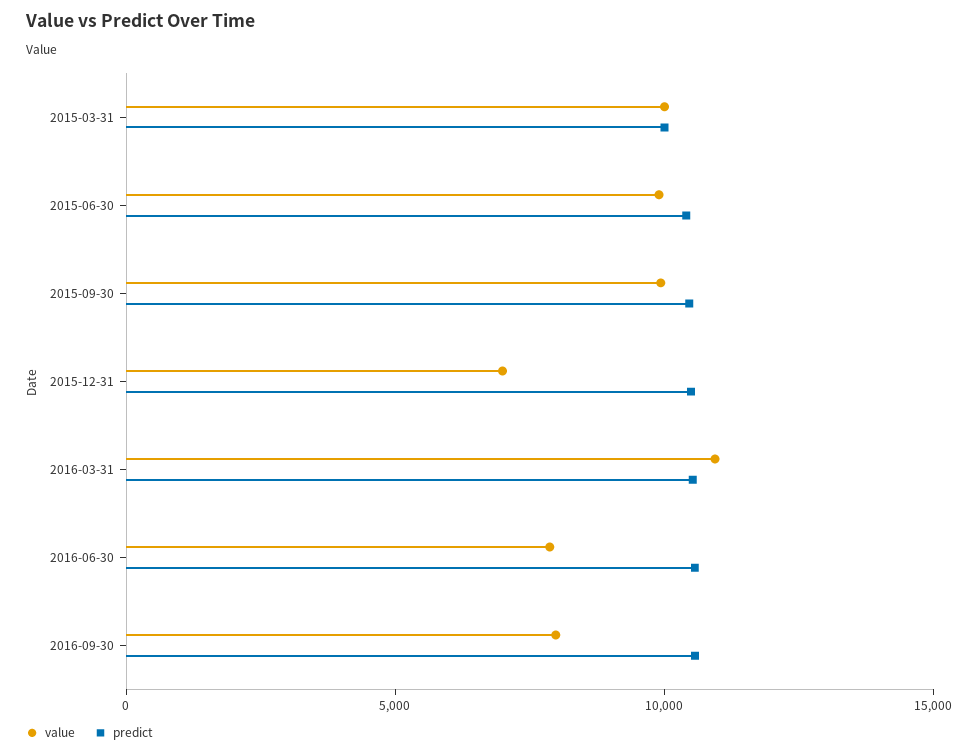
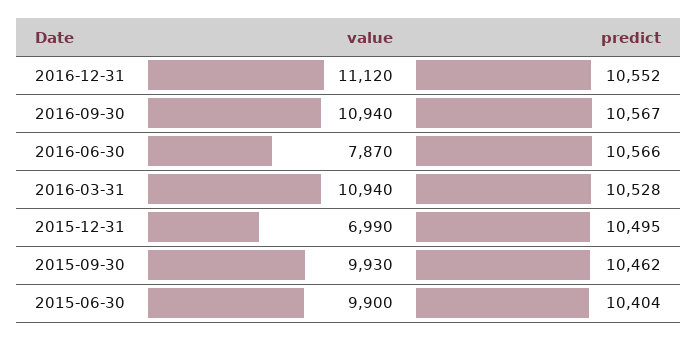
value, 2015-03-31: 10000 -> none
predict, 2015-03-31: 10000 -> none
value, 2016-09-30: 8000 -> 10940
value, 2016-12-31: none -> 11120
predict, 2016-12-31: none -> 10552

